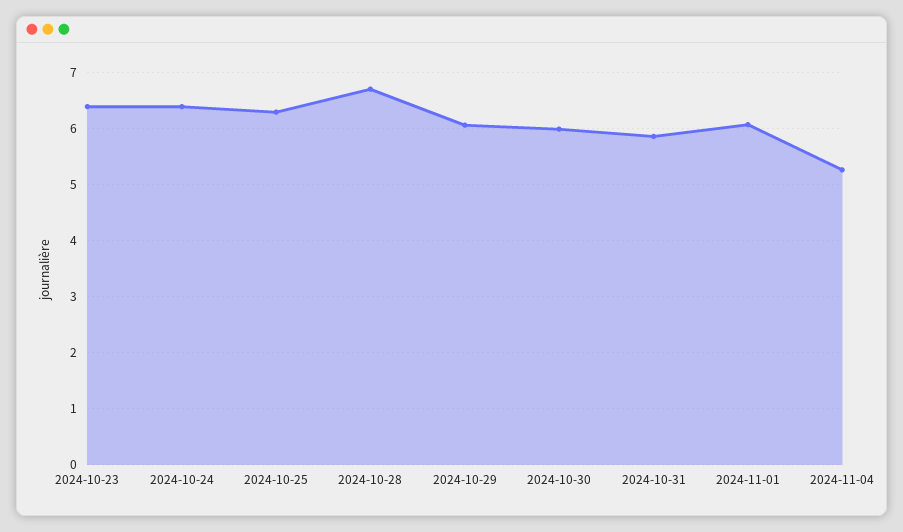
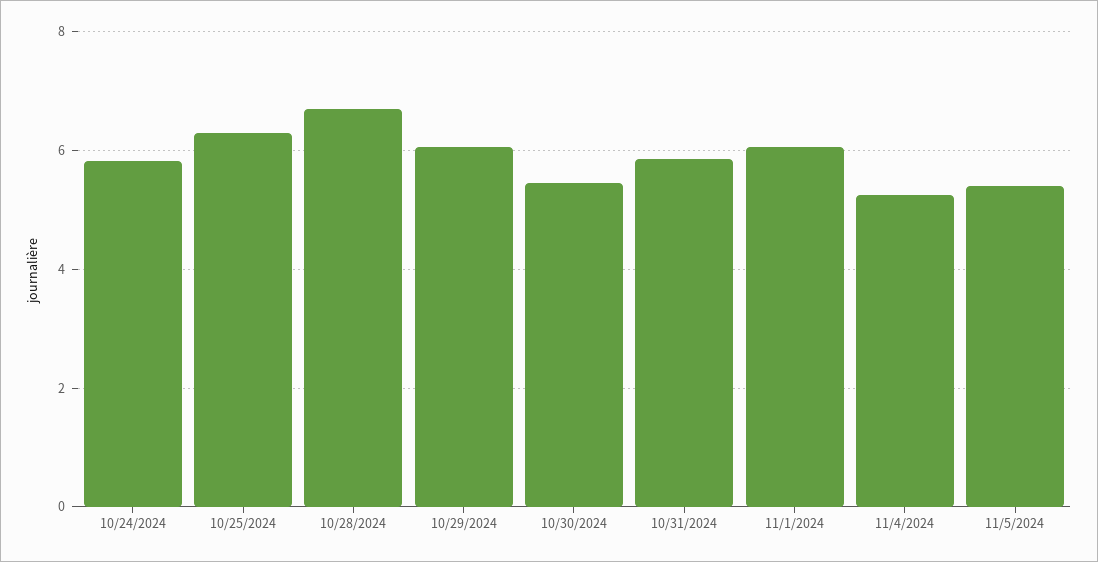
2024-10-23: 6.4 -> none
2024-10-24: 6.4 -> 5.8
2024-10-30: 6 -> 5.4
11/5/2024: none -> 5.4

